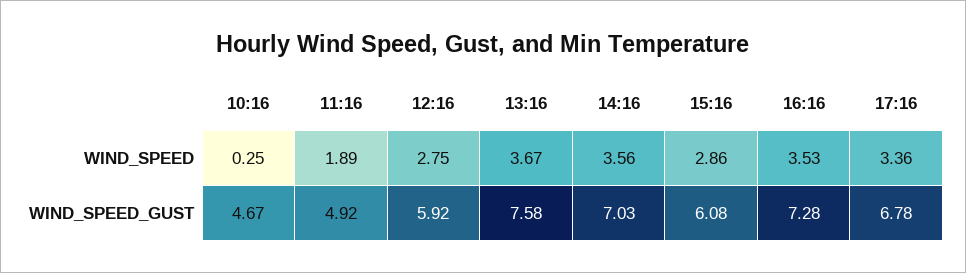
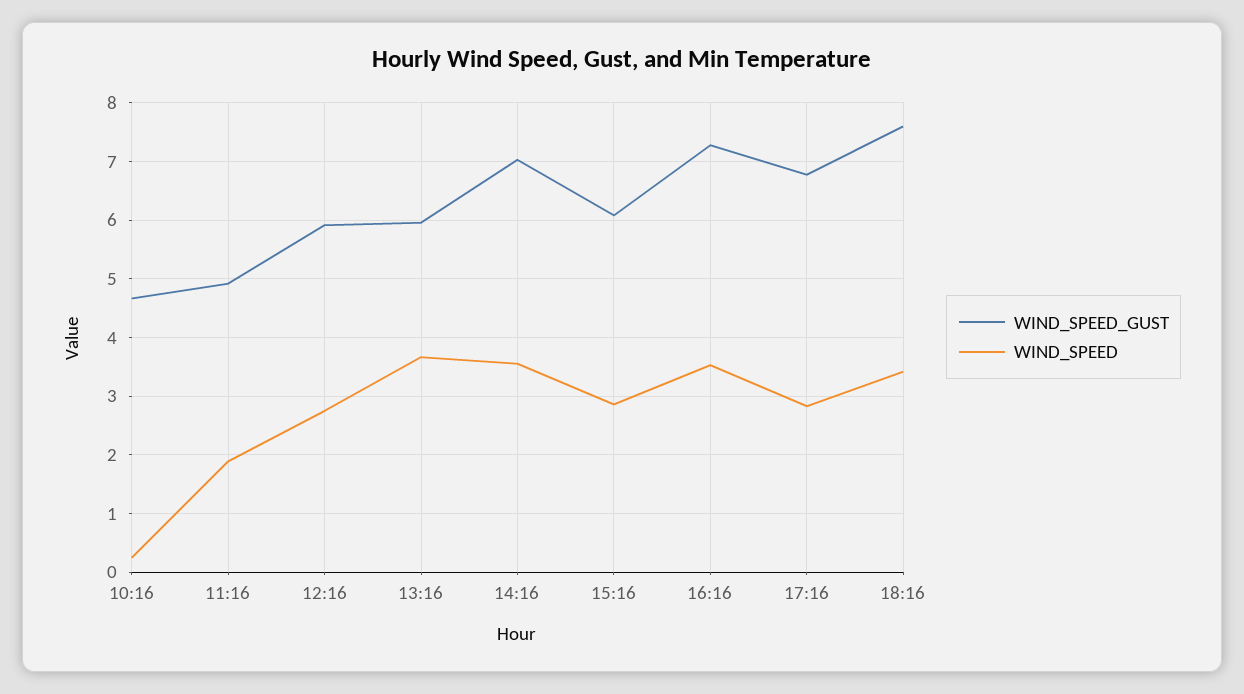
WIND_SPEED, 17:16: 3.36 -> 2.8
WIND_SPEED_GUST, 13:16: 7.58 -> 6
WIND_SPEED_GUST, 18:16: none -> 7.6
WIND_SPEED, 18:16: none -> 3.4

